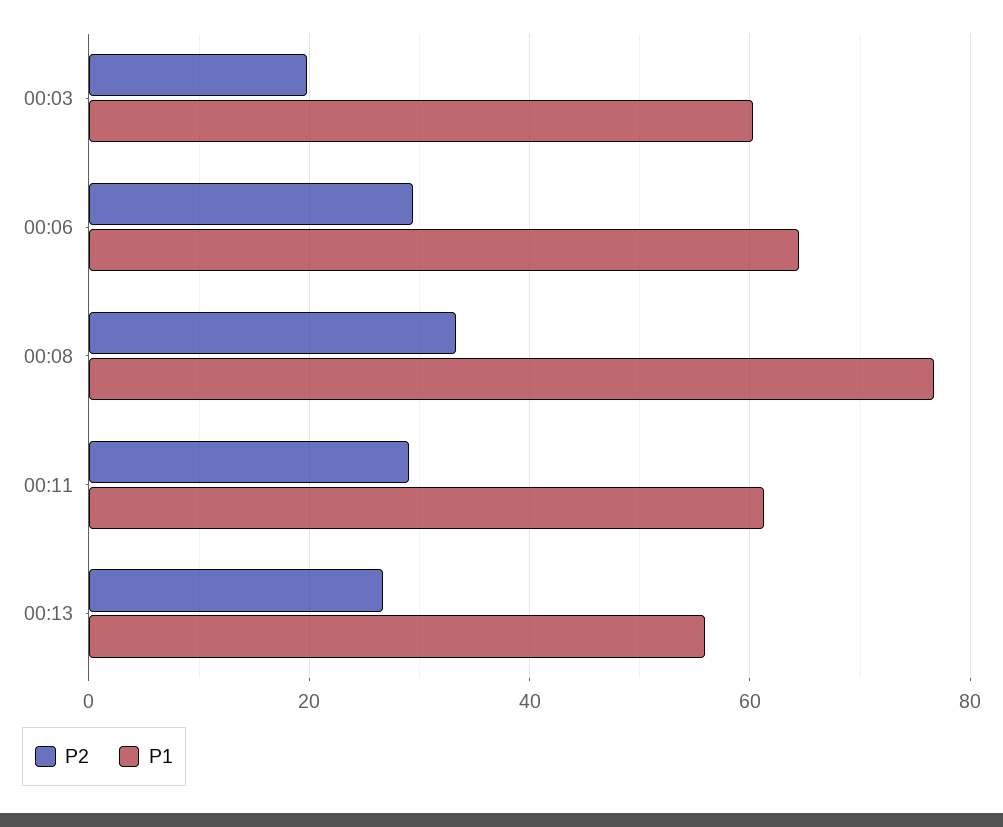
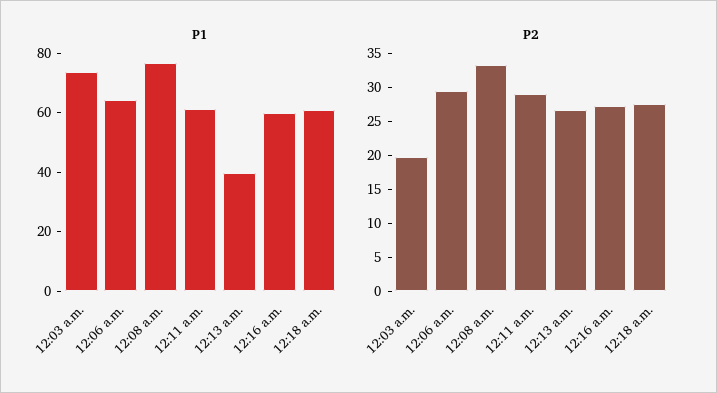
P1, 00:03: 60 -> 75
P1, 00:13: 56 -> 40
P1, 12:16 a.m.: none -> 60
P1, 12:18 a.m.: none -> 60
P2, 12:16 a.m.: none -> 27.5
P2, 12:18 a.m.: none -> 27.5

